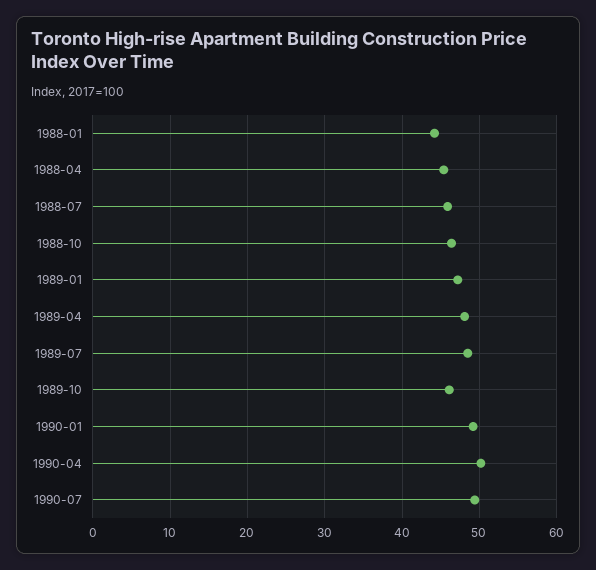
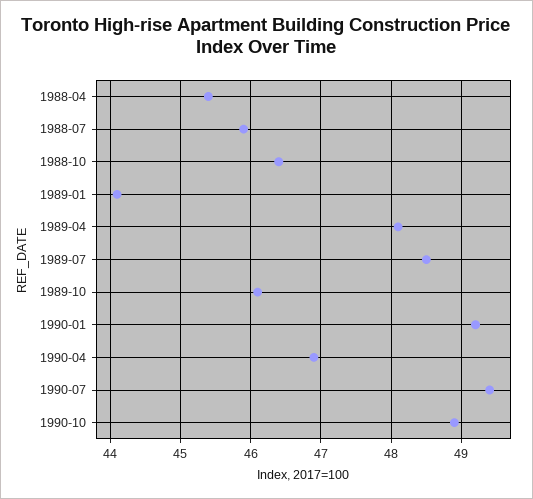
1988-01: 44 -> none
1989-01: 47 -> 44.1
1990-04: 50 -> 46.9
1990-10: none -> 48.9

